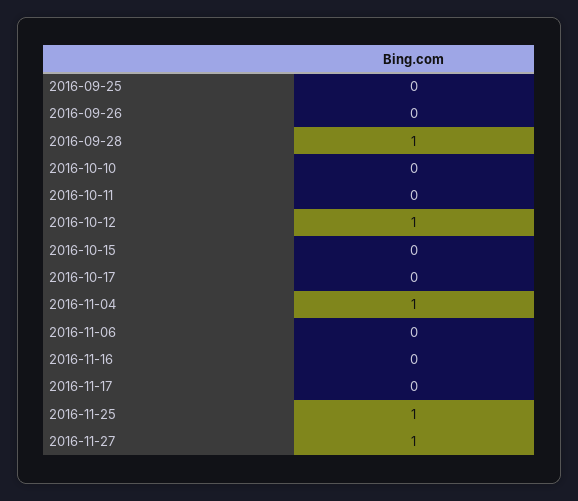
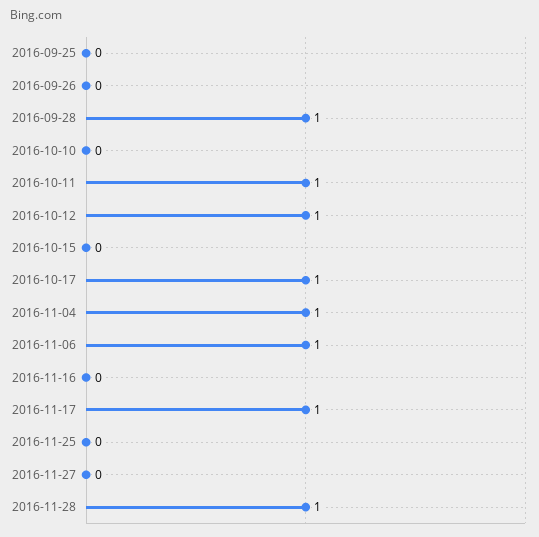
2016-10-11: 0 -> 1
2016-10-17: 0 -> 1
2016-11-06: 0 -> 1
2016-11-17: 0 -> 1
2016-11-25: 1 -> 0
2016-11-27: 1 -> 0
2016-11-28: none -> 1

